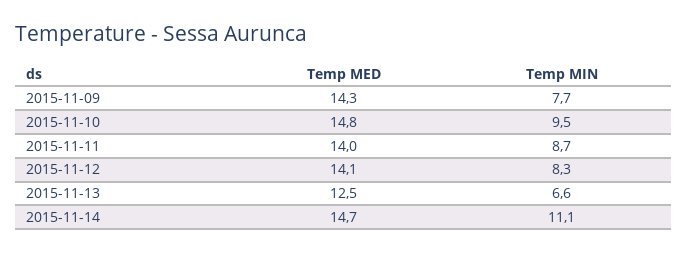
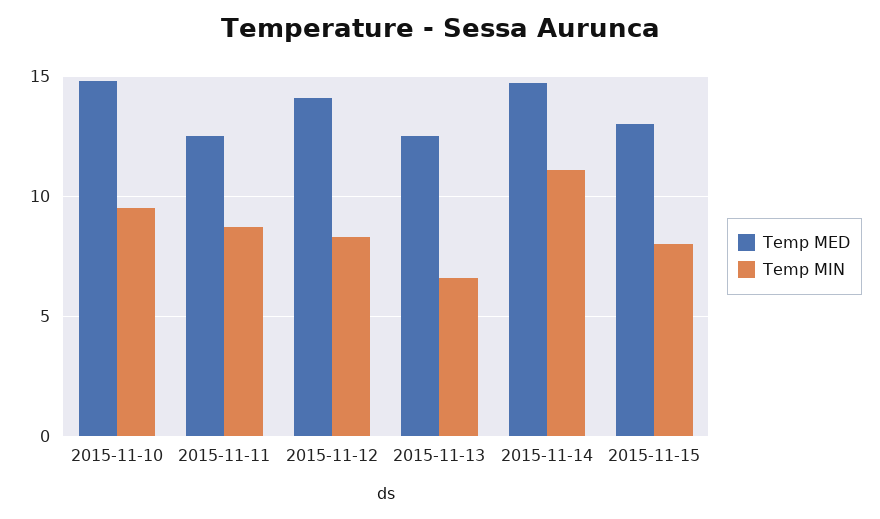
Temp MED, 2015-11-09: 14.3 -> none
Temp MIN, 2015-11-09: 7.7 -> none
Temp MED, 2015-11-11: 14 -> 12.5
Temp MED, 2015-11-15: none -> 13
Temp MIN, 2015-11-15: none -> 8

